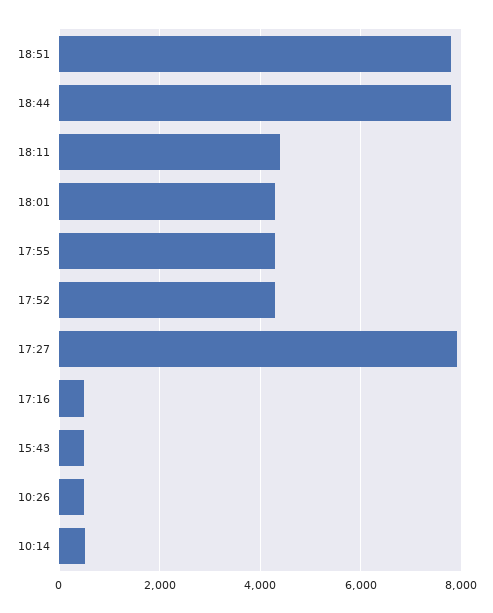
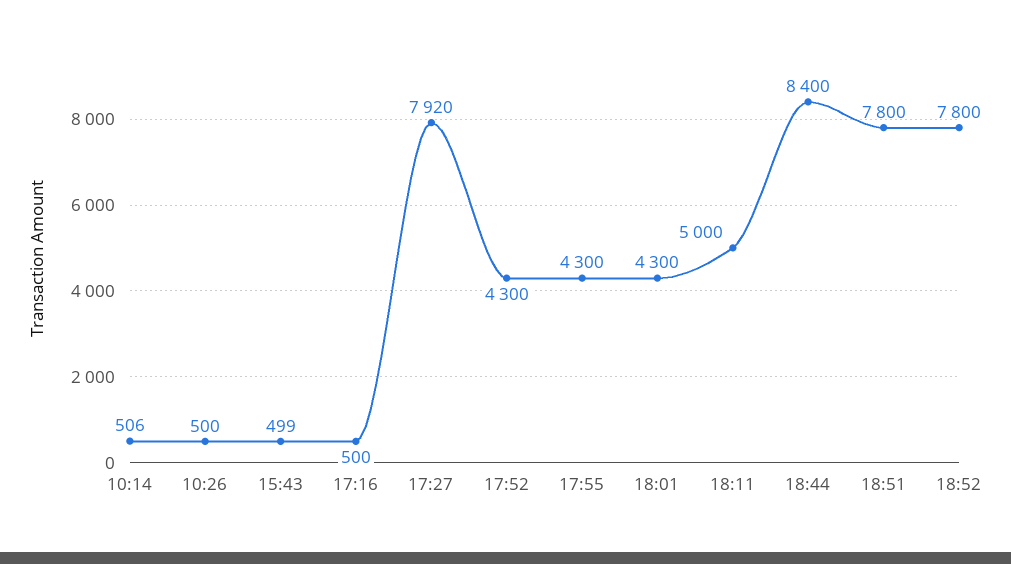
18:44: 7800 -> 8400
18:11: 4400 -> 5000
18:52: none -> 7800

